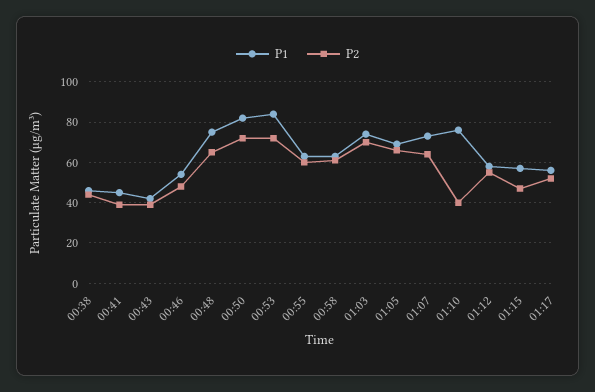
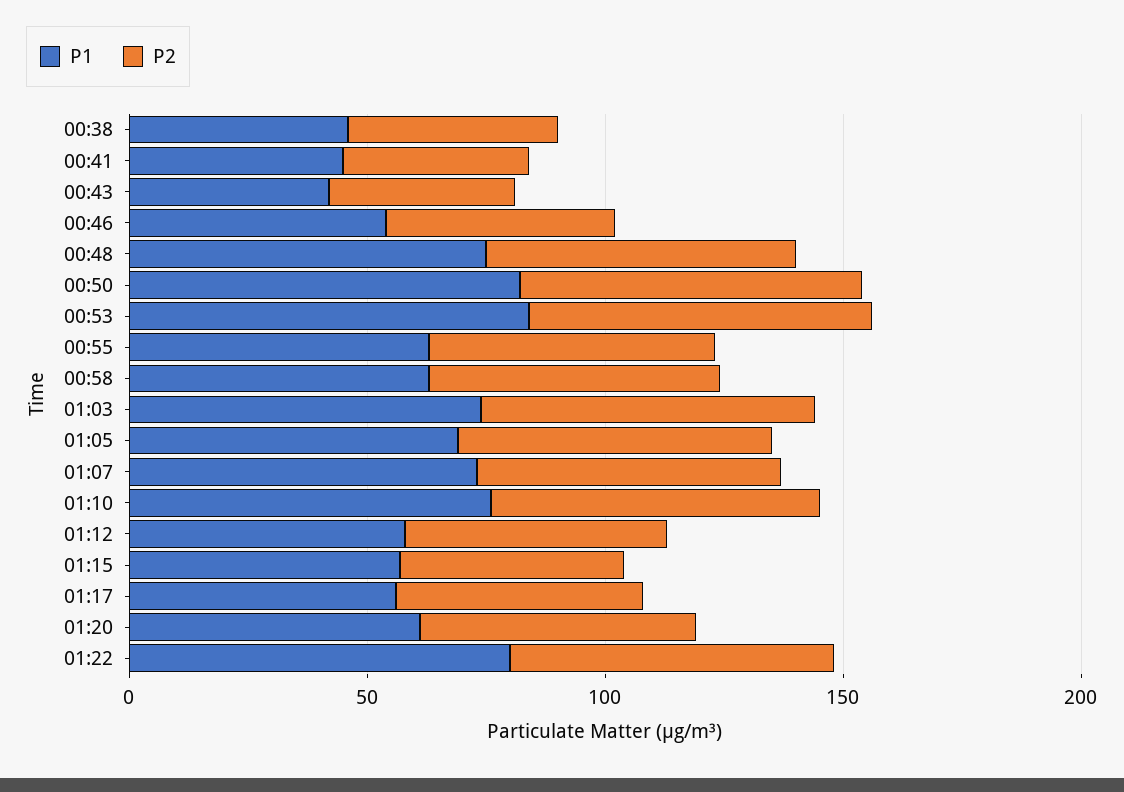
P2, 01:10: 40 -> 70
P1, 01:20: none -> 60
P2, 01:20: none -> 60
P1, 01:22: none -> 80
P2, 01:22: none -> 70

